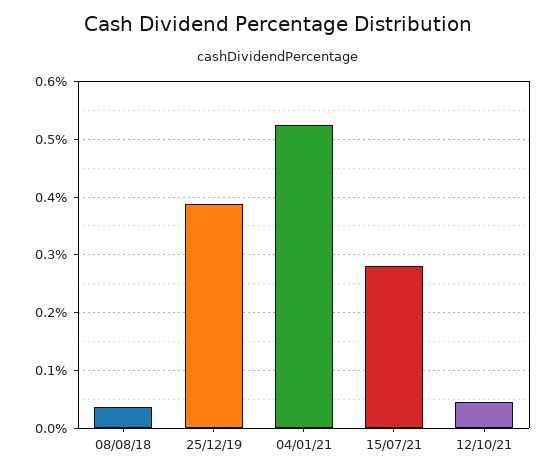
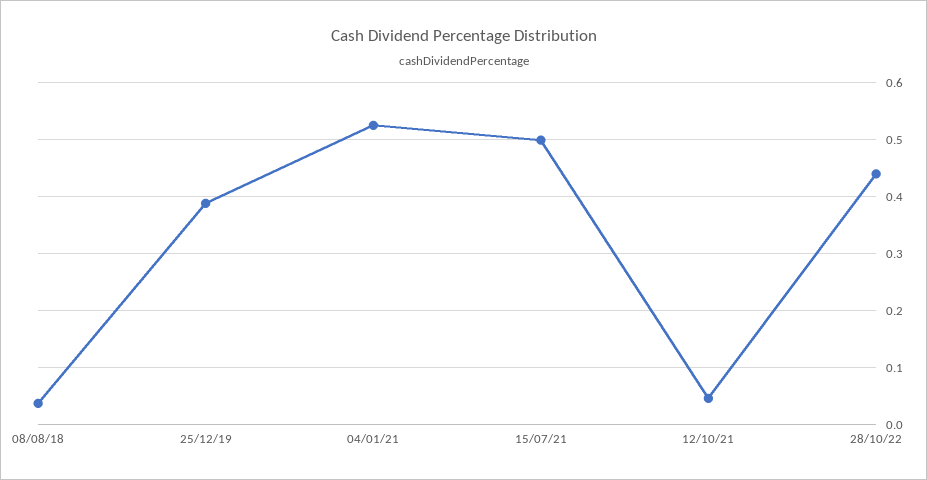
15/07/21: 0.28 -> 0.5
28/10/22: none -> 0.44

